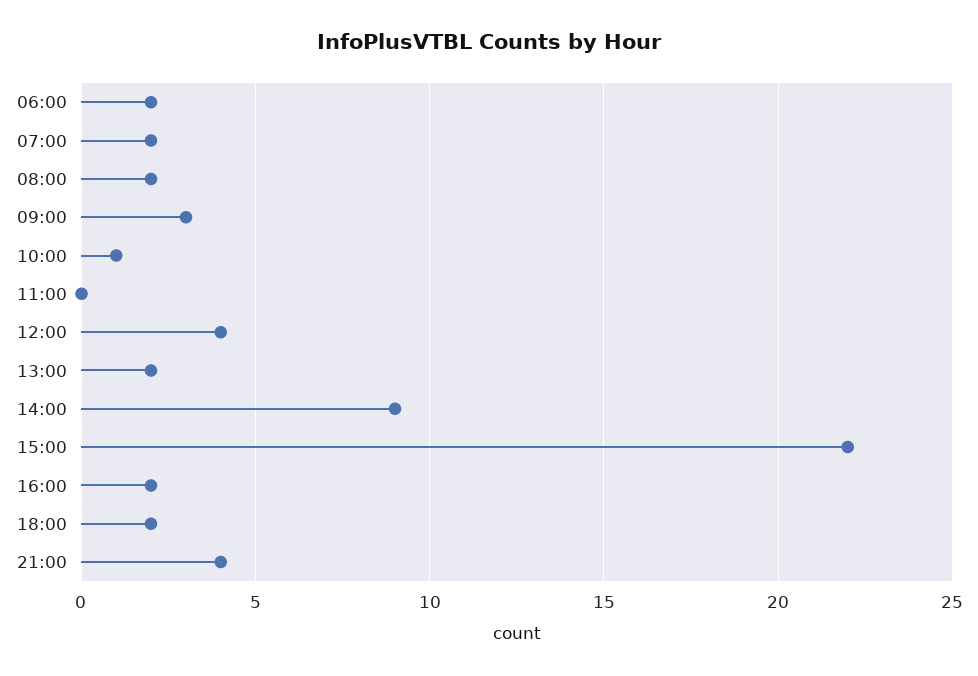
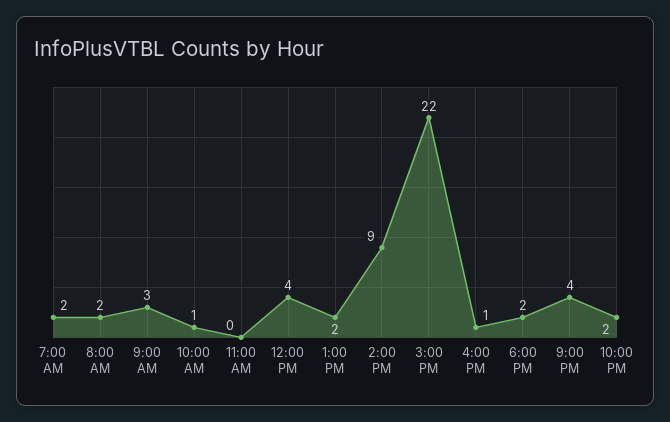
06:00: 2 -> none
16:00: 2 -> 1
10:00 PM: none -> 2

